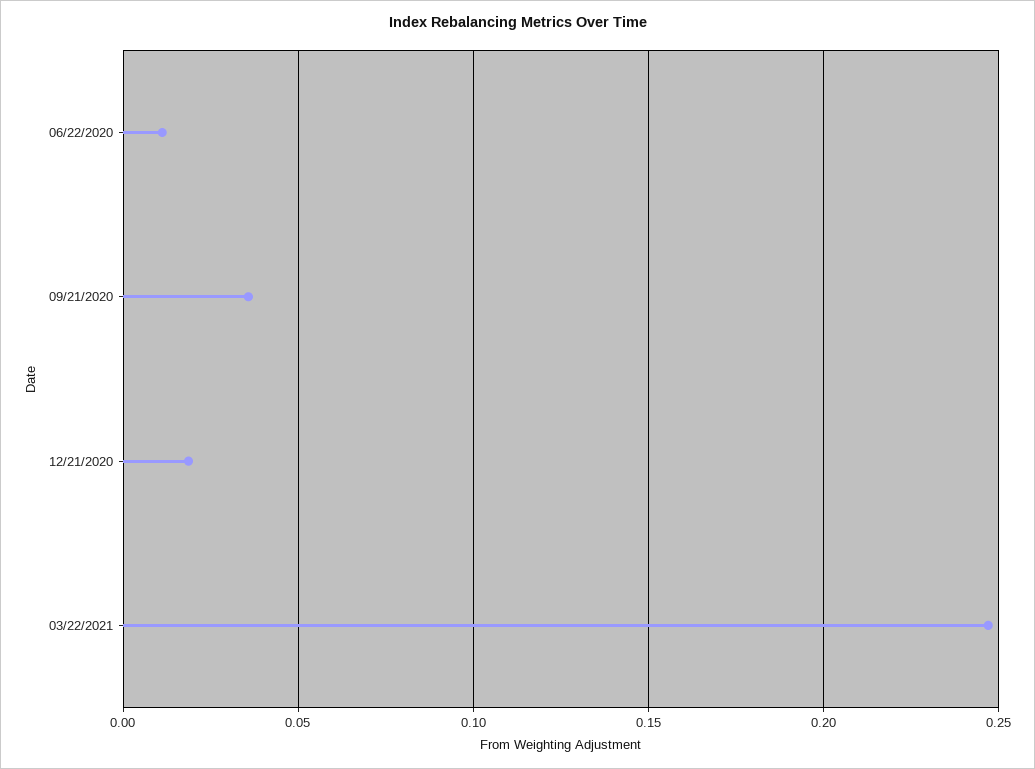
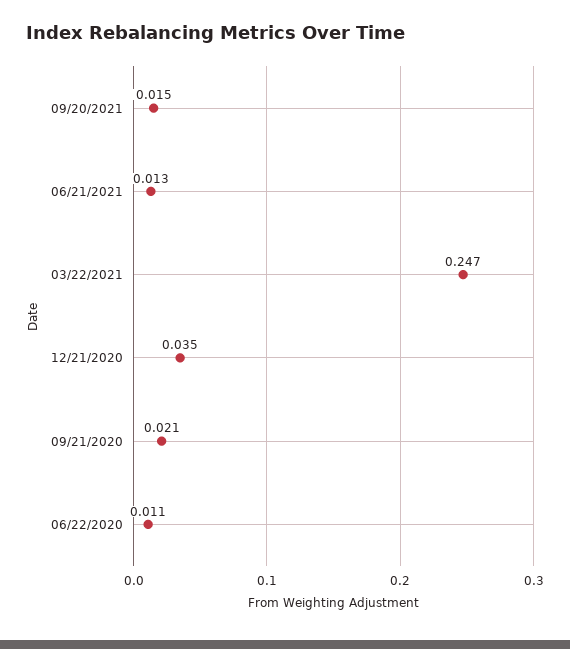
09/21/2020: 0.035 -> 0.021
12/21/2020: 0.02 -> 0.035
09/20/2021: none -> 0.015
06/21/2021: none -> 0.013

